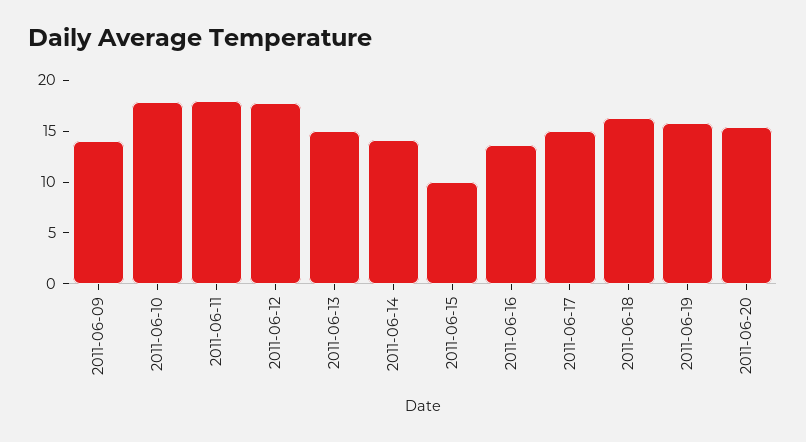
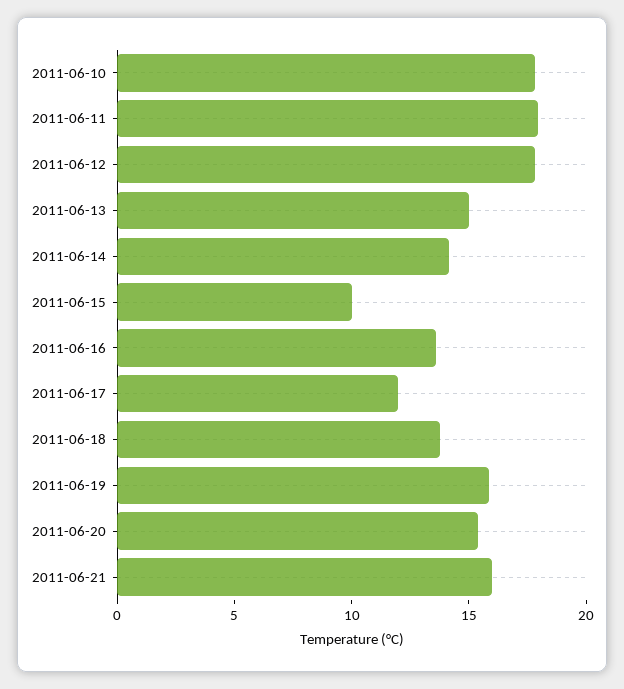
2011-06-09: 14 -> none
2011-06-17: 15 -> 12
2011-06-18: 16 -> 14
2011-06-21: none -> 16

